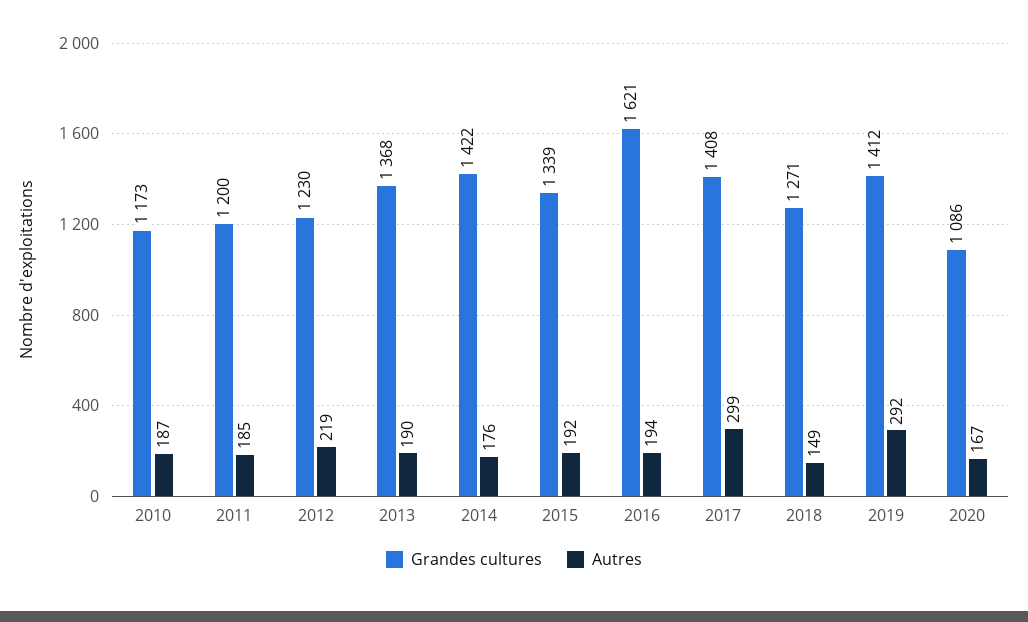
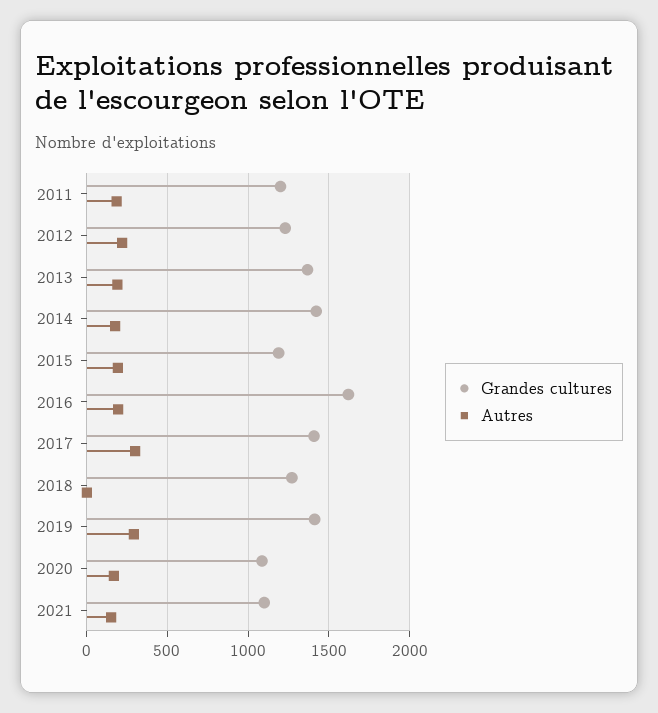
Grandes cultures, 2010: 1173 -> none
Autres, 2010: 187 -> none
Grandes cultures, 2015: 1339 -> 1200
Autres, 2018: 149 -> 0
Grandes cultures, 2021: none -> 1100
Autres, 2021: none -> 150

